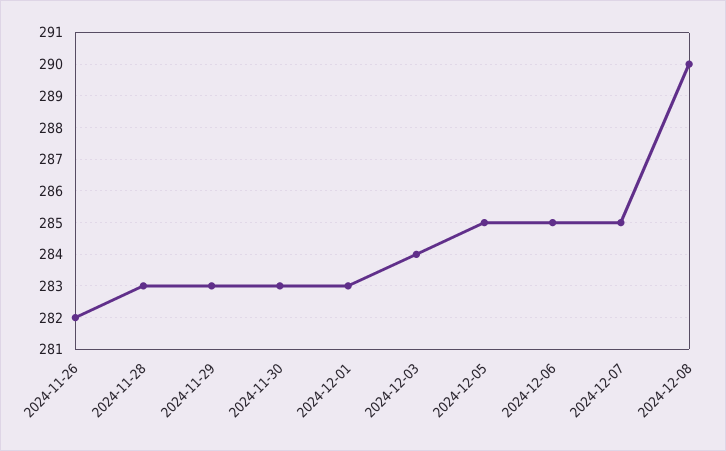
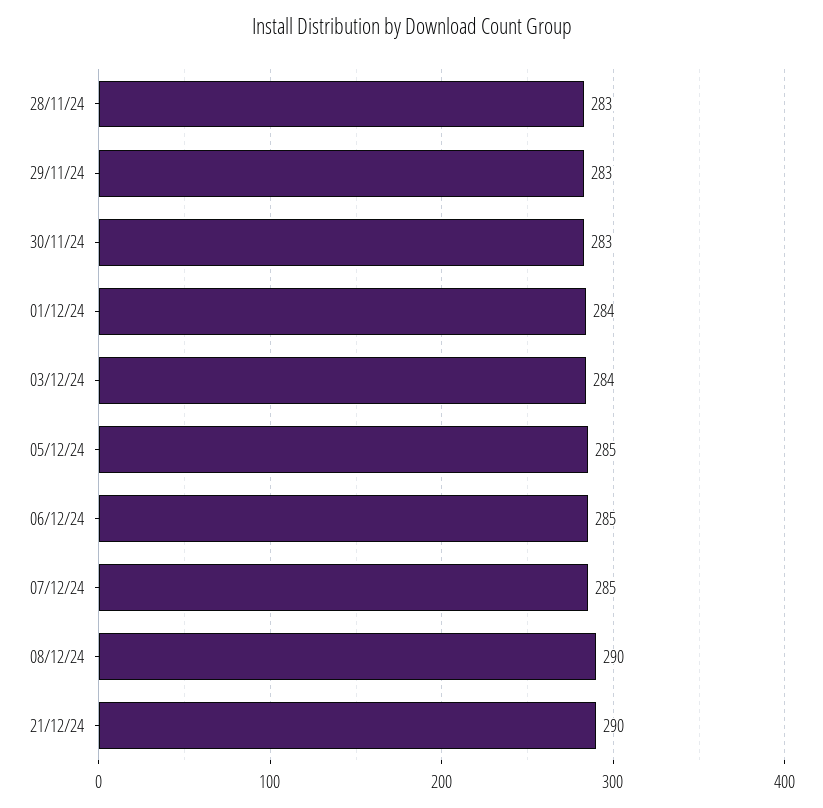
2024-11-26: 282 -> none
2024-12-01: 283 -> 284
21/12/24: none -> 290

